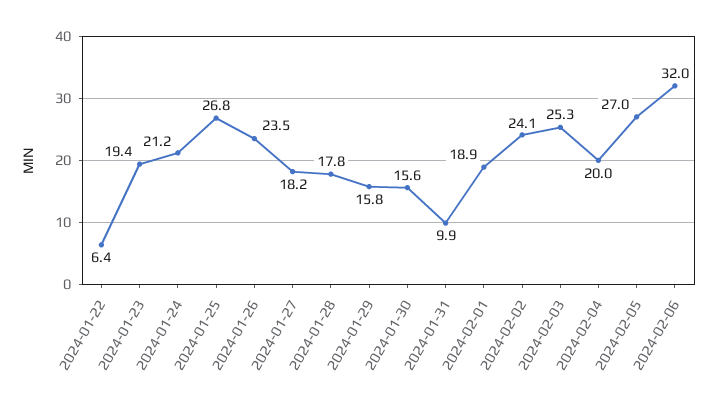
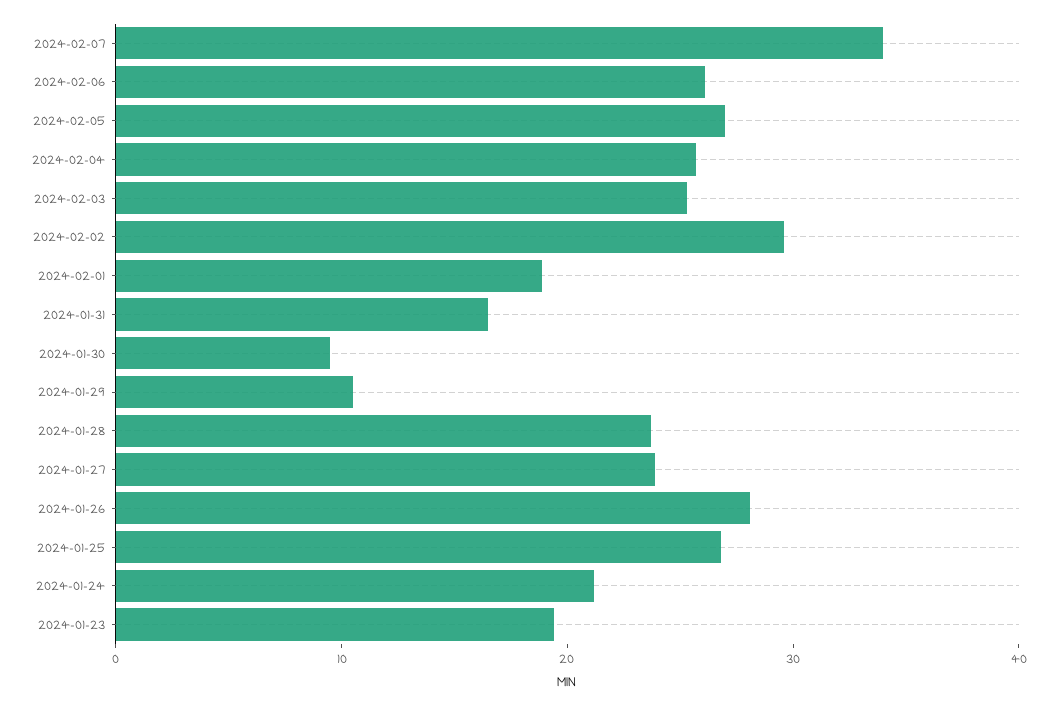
2024-01-22: 6.4 -> none
2024-01-26: 23.5 -> 28
2024-01-27: 18.2 -> 24
2024-01-28: 17.8 -> 24
2024-01-29: 15.8 -> 10
2024-01-30: 15.6 -> 10
2024-01-31: 9.9 -> 16
2024-02-02: 24.1 -> 30
2024-02-04: 20 -> 26
2024-02-06: 32 -> 26
2024-02-07: none -> 34

